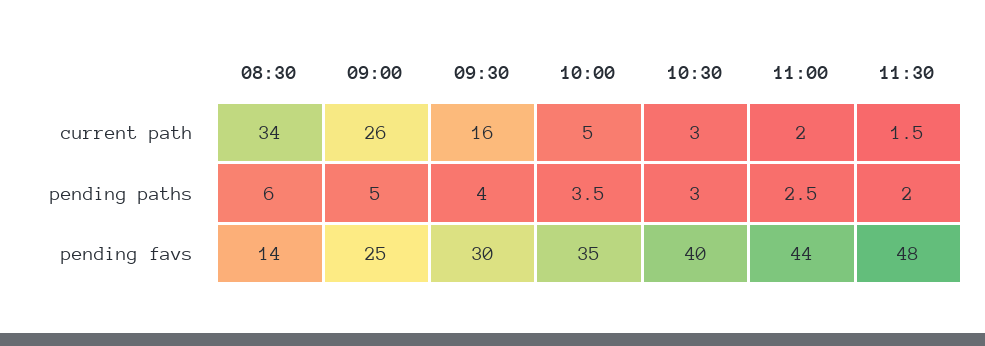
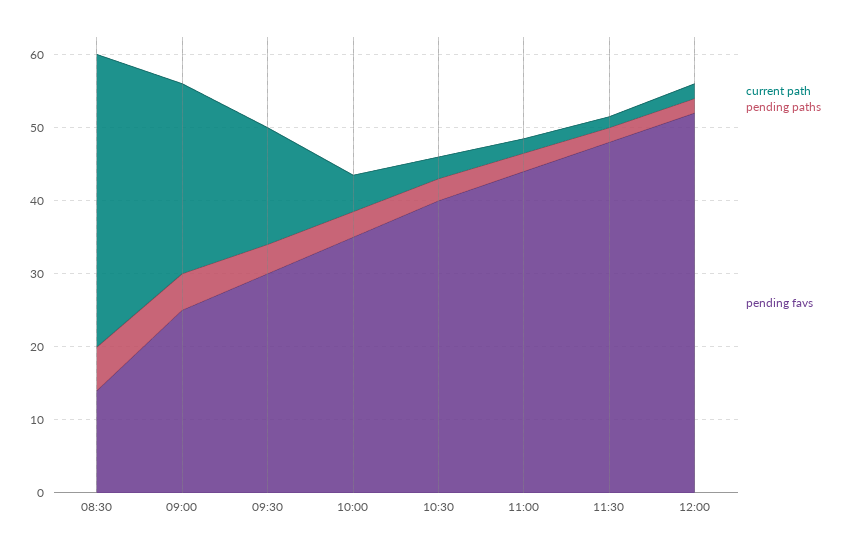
current path, 08:30: 34 -> 40
current path, 12:00: none -> 2
pending paths, 12:00: none -> 2
pending favs, 12:00: none -> 52

